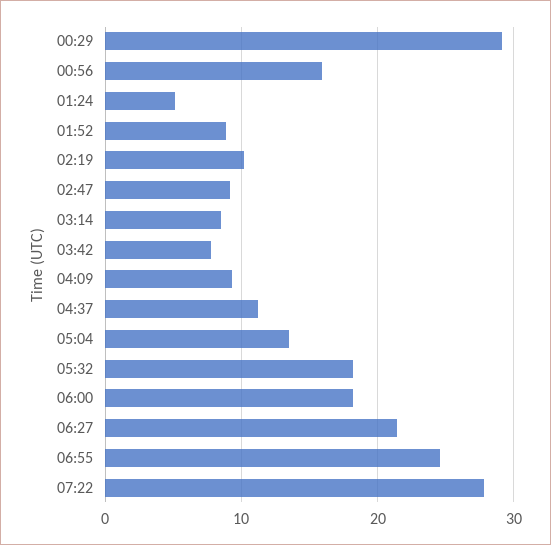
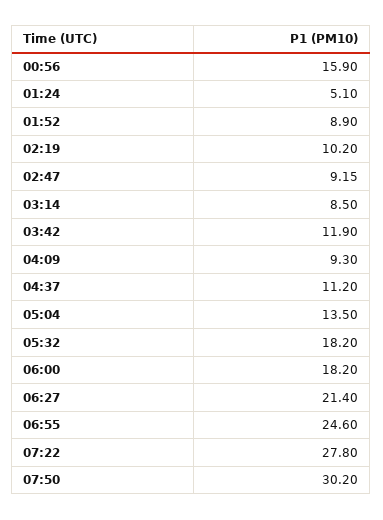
00:29: 29 -> none
03:42: 8 -> 11.9
07:50: none -> 30.2

